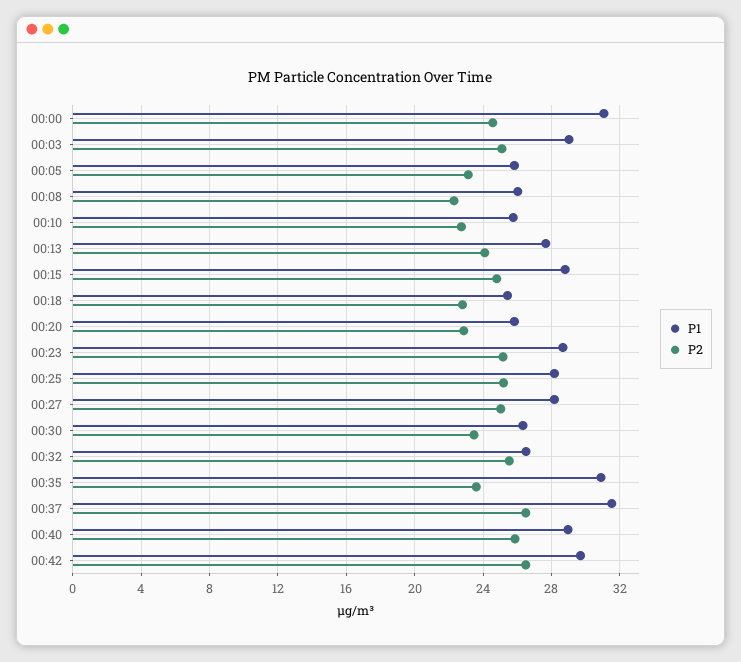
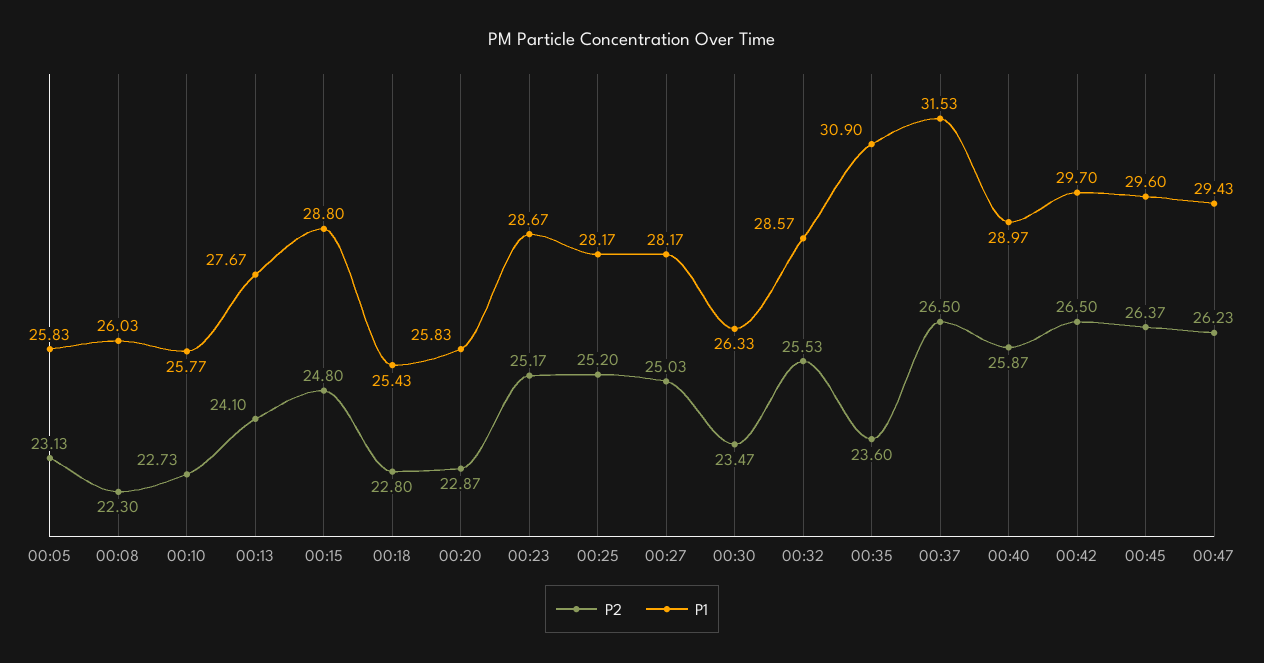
P1, 00:00: 31 -> none
P2, 00:00: 24.5 -> none
P1, 00:03: 29 -> none
P2, 00:03: 25 -> none
P1, 00:32: 26.5 -> 28.57
P2, 00:45: none -> 26.37
P1, 00:45: none -> 29.6
P2, 00:47: none -> 26.23
P1, 00:47: none -> 29.43

